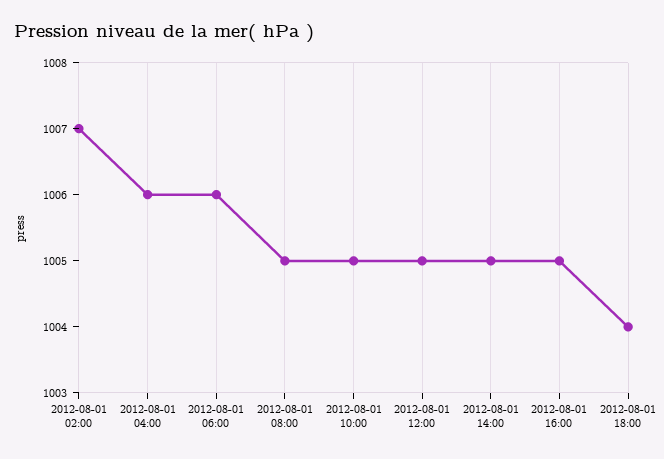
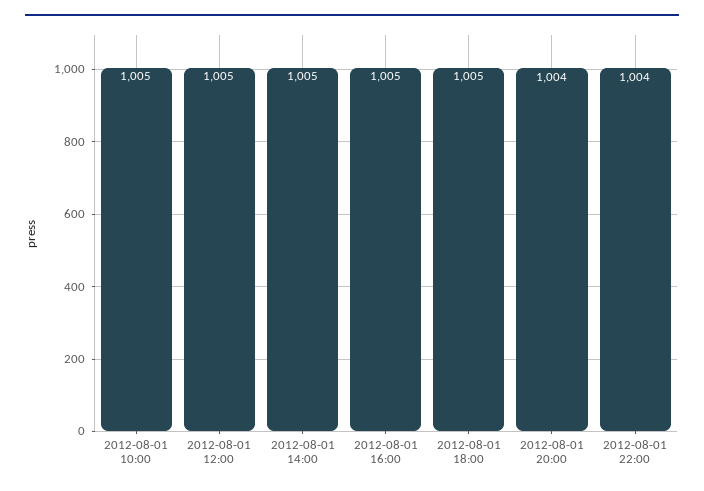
2012-08-01 02:00: 1007 -> none
2012-08-01 04:00: 1006 -> none
2012-08-01 06:00: 1006 -> none
2012-08-01 08:00: 1005 -> none
2012-08-01 18:00: 1004 -> 1005
2012-08-01 20:00: none -> 1004
2012-08-01 22:00: none -> 1004

